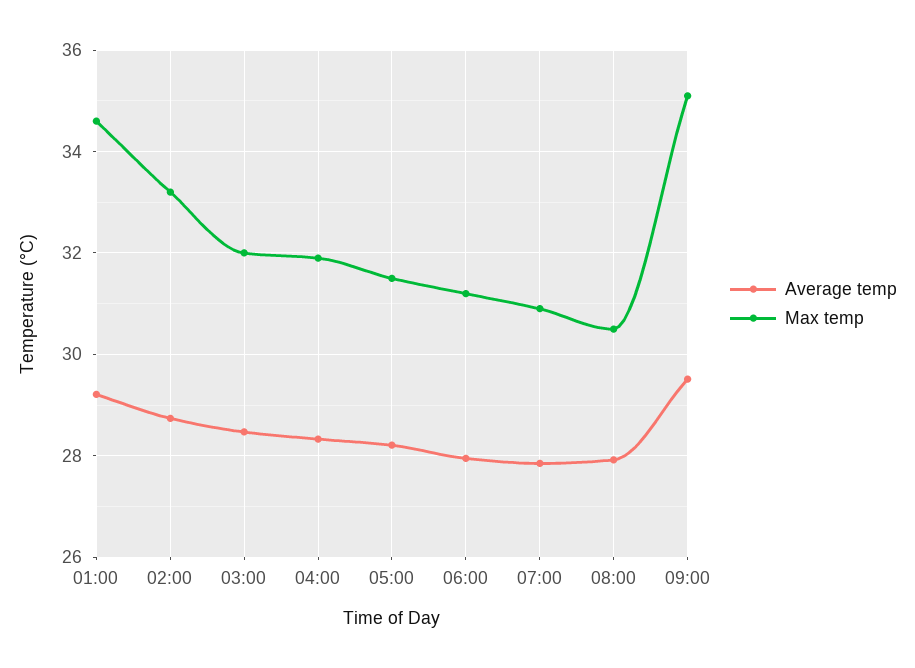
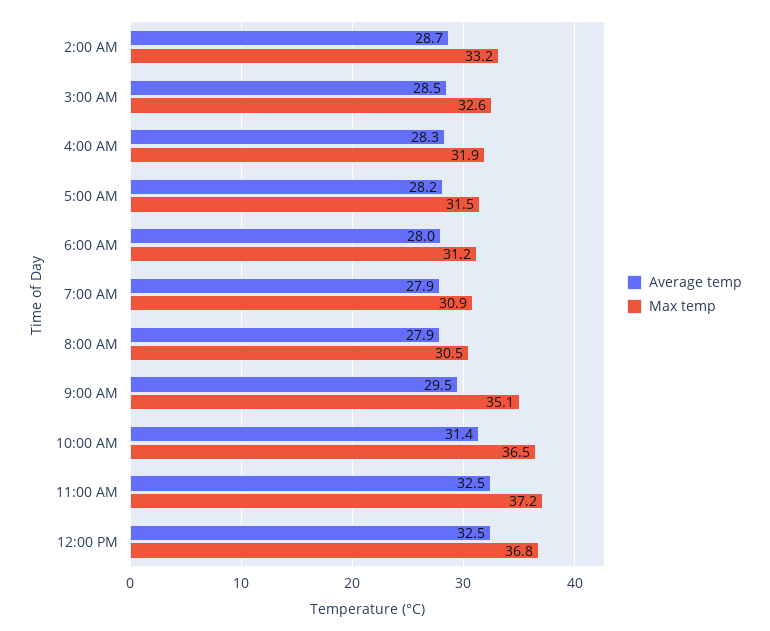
Average temp, 01:00: 29.2 -> none
Max temp, 01:00: 34.6 -> none
Max temp, 03:00: 32 -> 32.6
Average temp, 10:00 AM: none -> 31.4
Max temp, 10:00 AM: none -> 36.5
Average temp, 11:00 AM: none -> 32.5
Max temp, 11:00 AM: none -> 37.2
Average temp, 12:00 PM: none -> 32.5
Max temp, 12:00 PM: none -> 36.8

